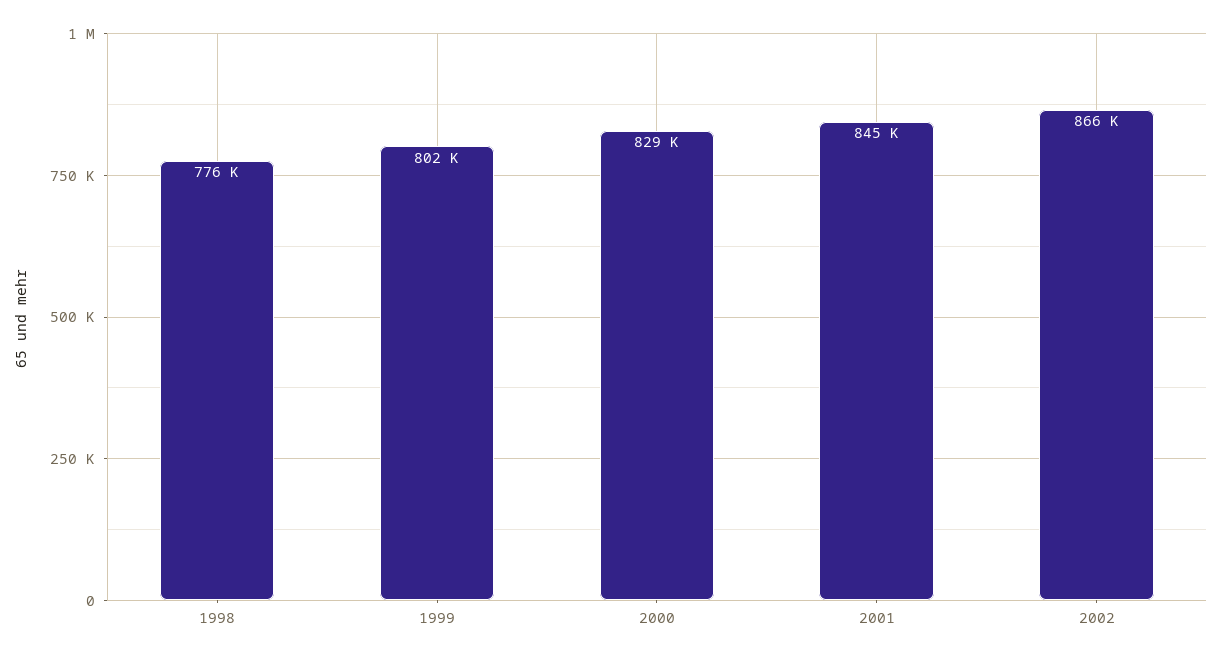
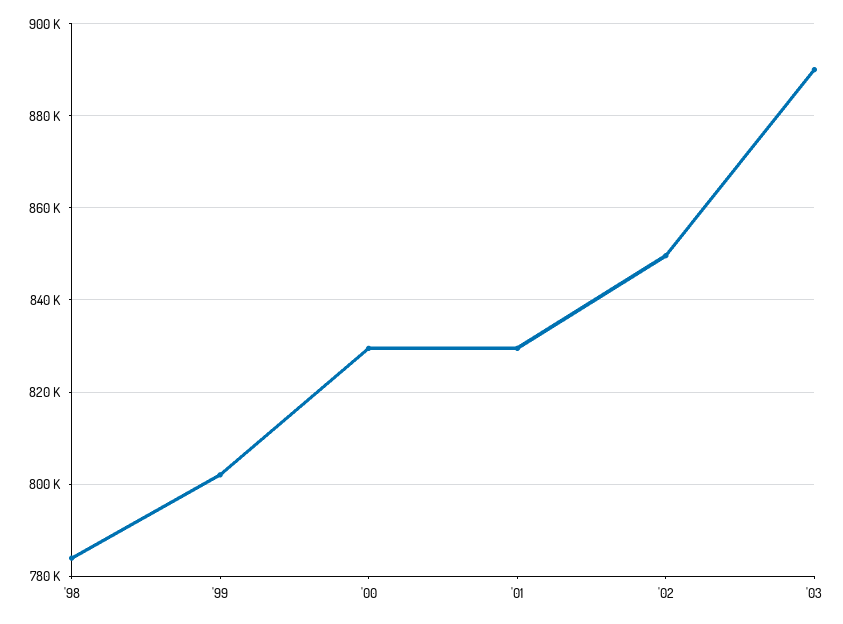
1998: 776000 -> 784000
2001: 845000 -> 830000
2002: 866000 -> 850000
'03: none -> 890000

